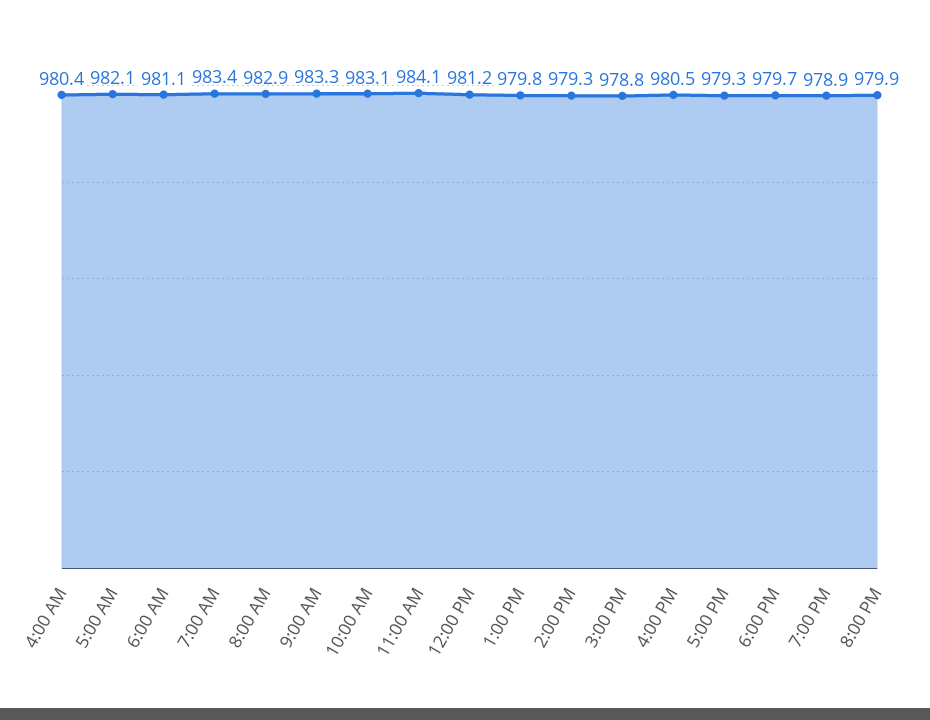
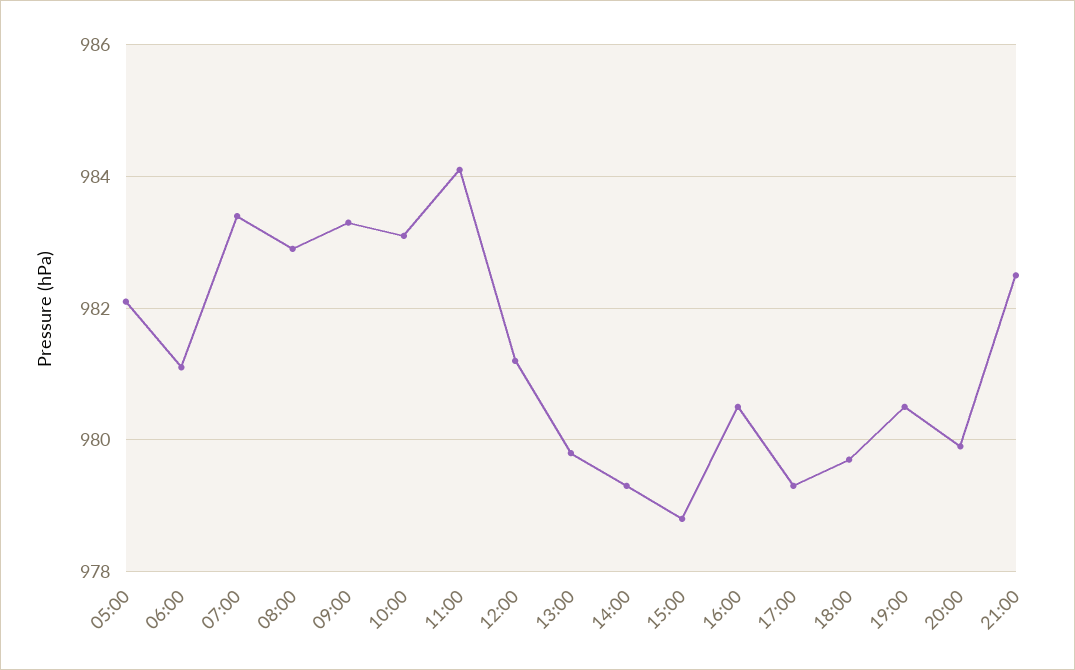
4:00 AM: 980.4 -> none
7:00 PM: 978.9 -> 980.5
21:00: none -> 982.5

